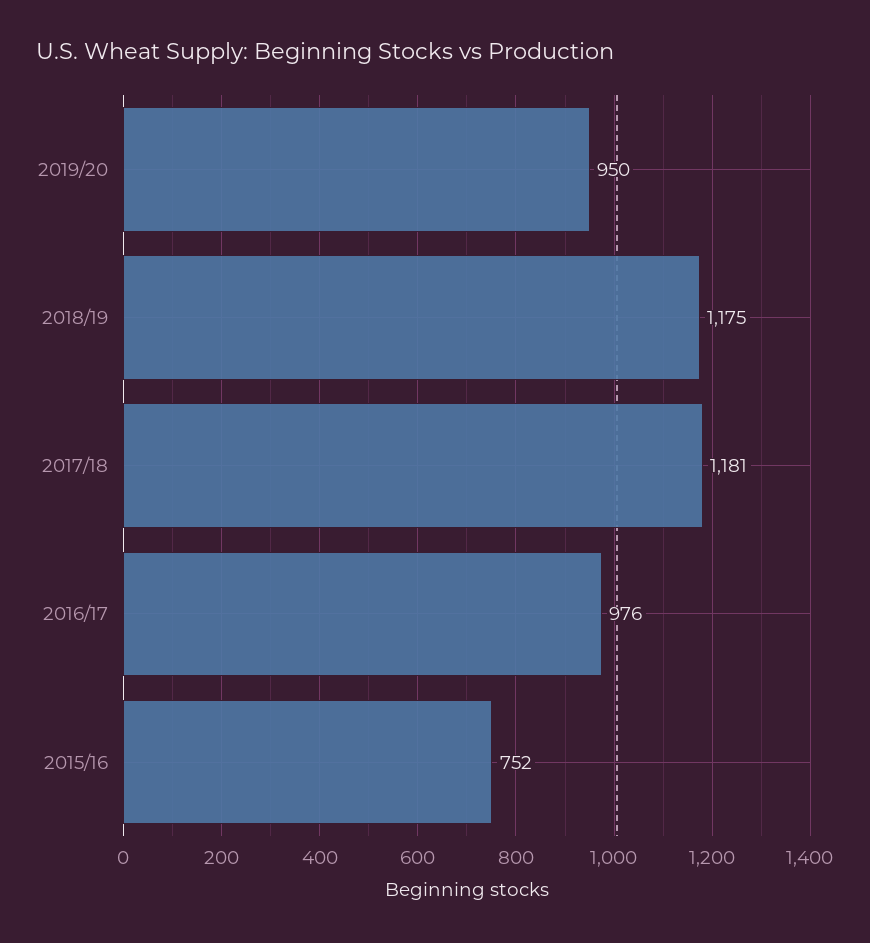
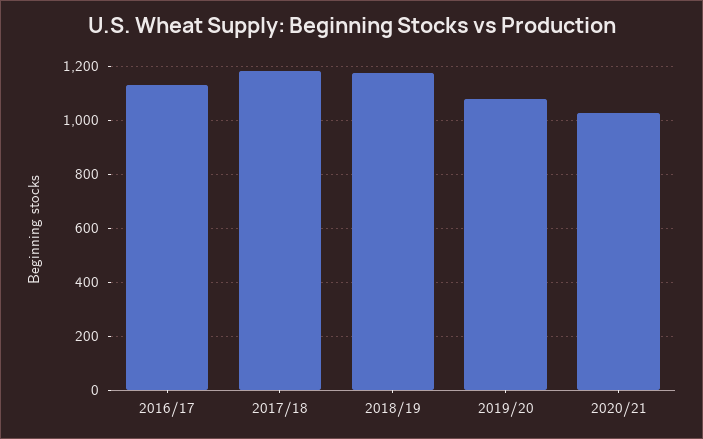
2019/20: 950 -> 1075
2016/17: 976 -> 1125
2015/16: 752 -> none
2020/21: none -> 1025

